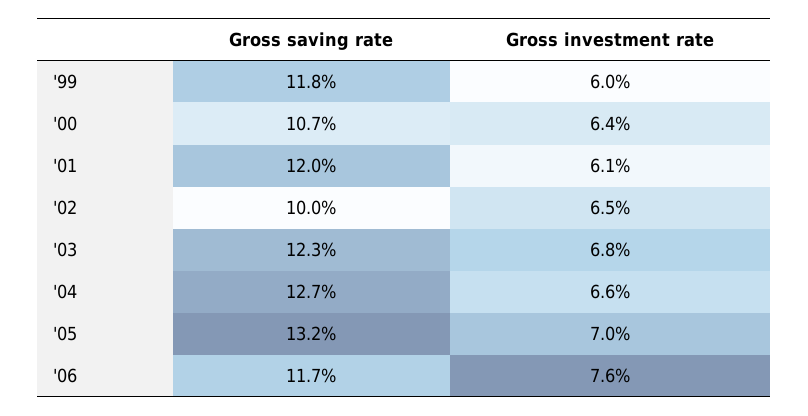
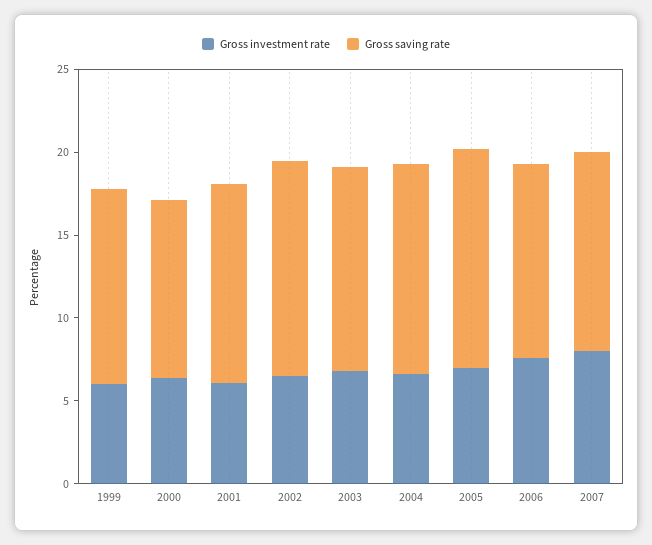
Gross saving rate, '02: 10 -> 13
Gross investment rate, 2007: none -> 8
Gross saving rate, 2007: none -> 12

